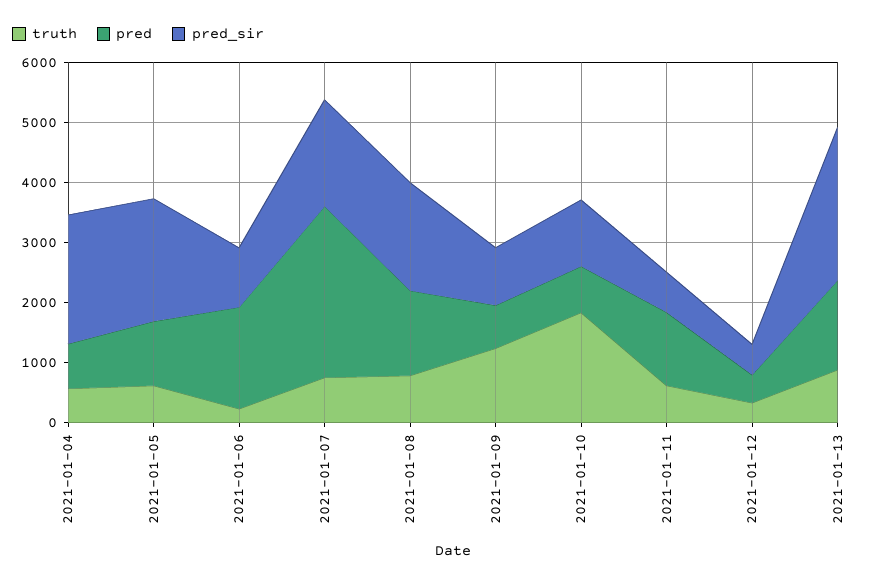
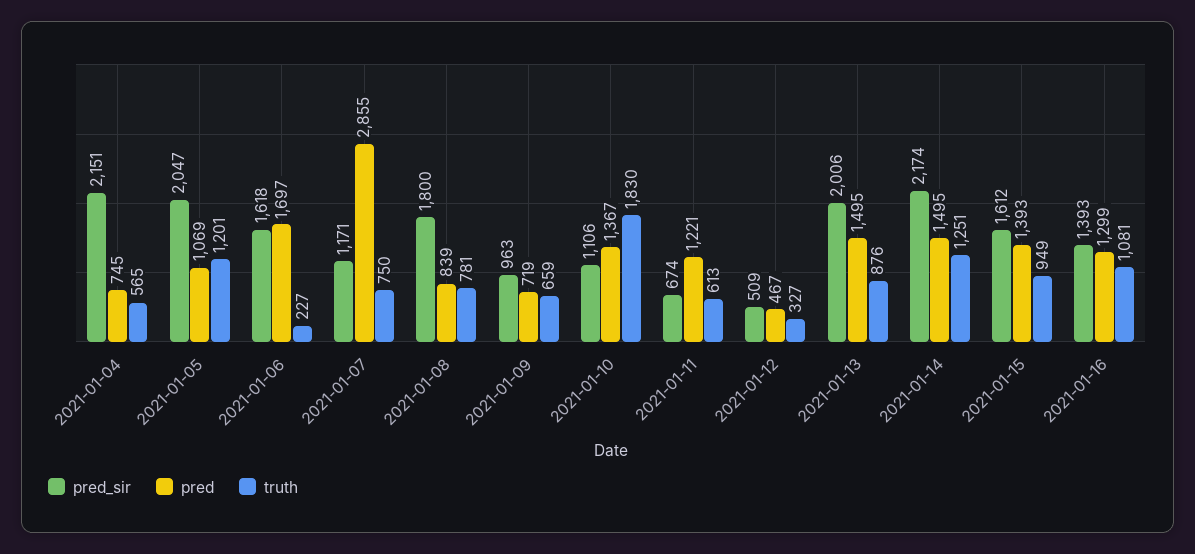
truth, 2021-01-05: 600 -> 1201
pred_sir, 2021-01-06: 1000 -> 1618
pred_sir, 2021-01-07: 1800 -> 1171
pred, 2021-01-08: 1400 -> 839
truth, 2021-01-09: 1200 -> 659
pred, 2021-01-10: 800 -> 1367
pred_sir, 2021-01-13: 2600 -> 2006
pred_sir, 2021-01-14: none -> 2174
pred, 2021-01-14: none -> 1495
truth, 2021-01-14: none -> 1251
pred_sir, 2021-01-15: none -> 1612
pred, 2021-01-15: none -> 1393
truth, 2021-01-15: none -> 949
pred_sir, 2021-01-16: none -> 1393
pred, 2021-01-16: none -> 1299
truth, 2021-01-16: none -> 1081

